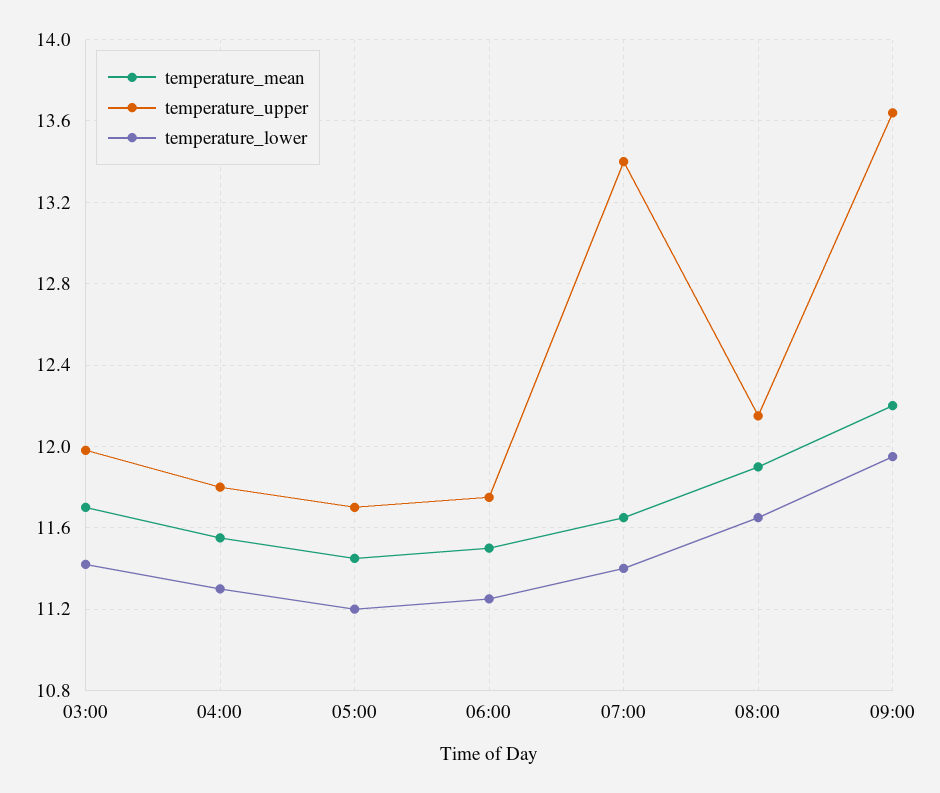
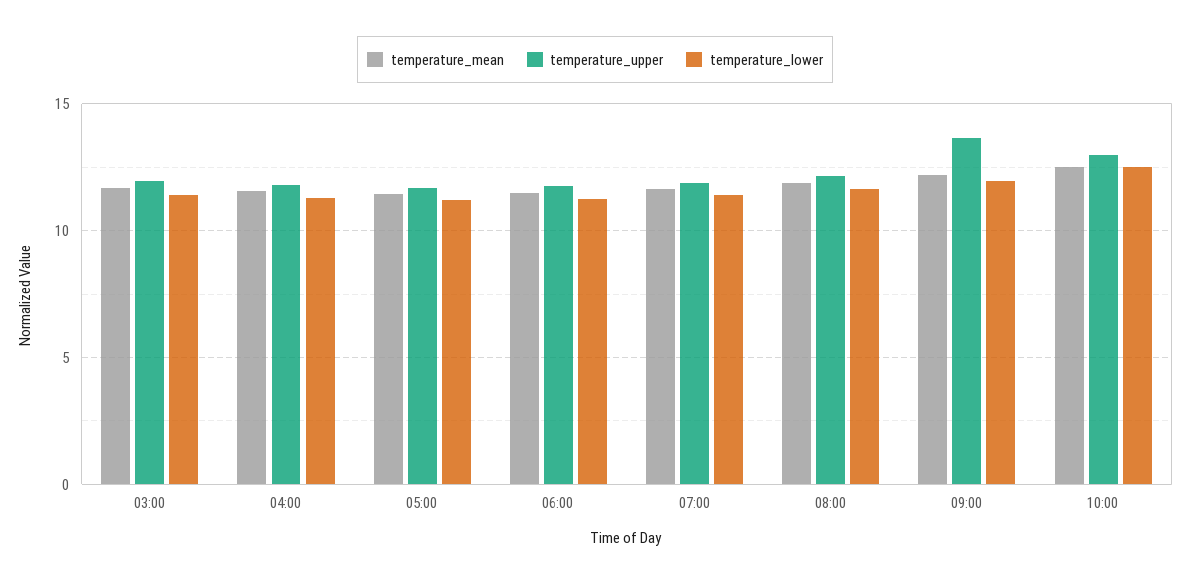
temperature_upper, 07:00: 13.4 -> 12
temperature_mean, 10:00: none -> 12.5
temperature_upper, 10:00: none -> 13
temperature_lower, 10:00: none -> 12.5

